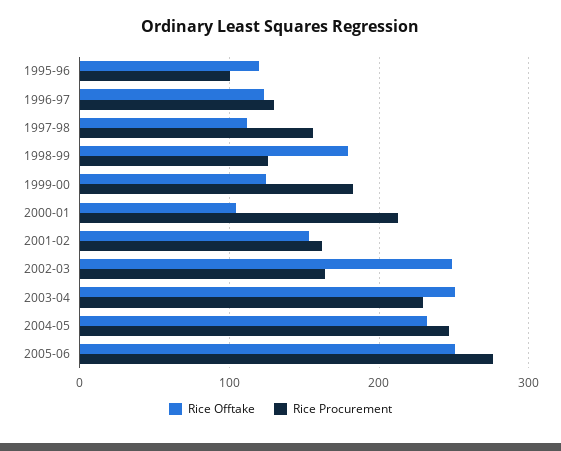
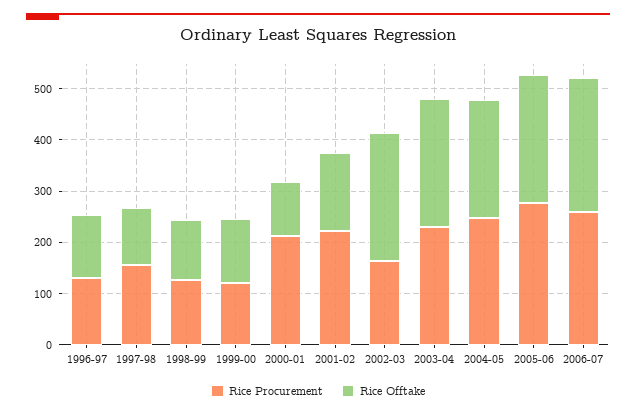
Rice Offtake, 1995-96: 120 -> none
Rice Procurement, 1995-96: 100 -> none
Rice Offtake, 1998-99: 180 -> 120
Rice Procurement, 1999-00: 180 -> 120
Rice Procurement, 2001-02: 160 -> 220
Rice Procurement, 2006-07: none -> 260
Rice Offtake, 2006-07: none -> 260

